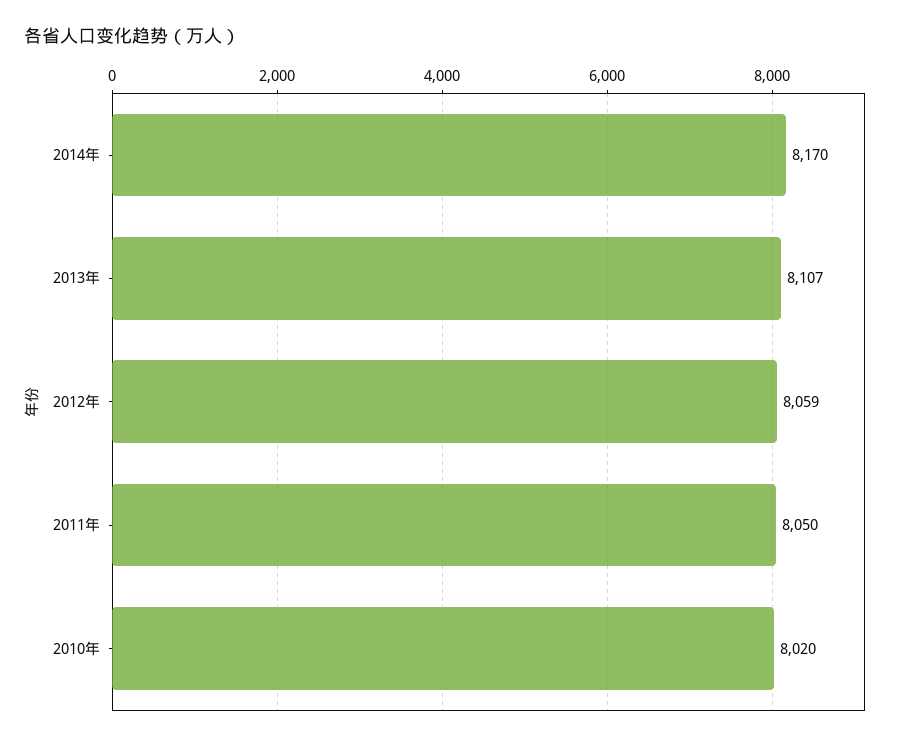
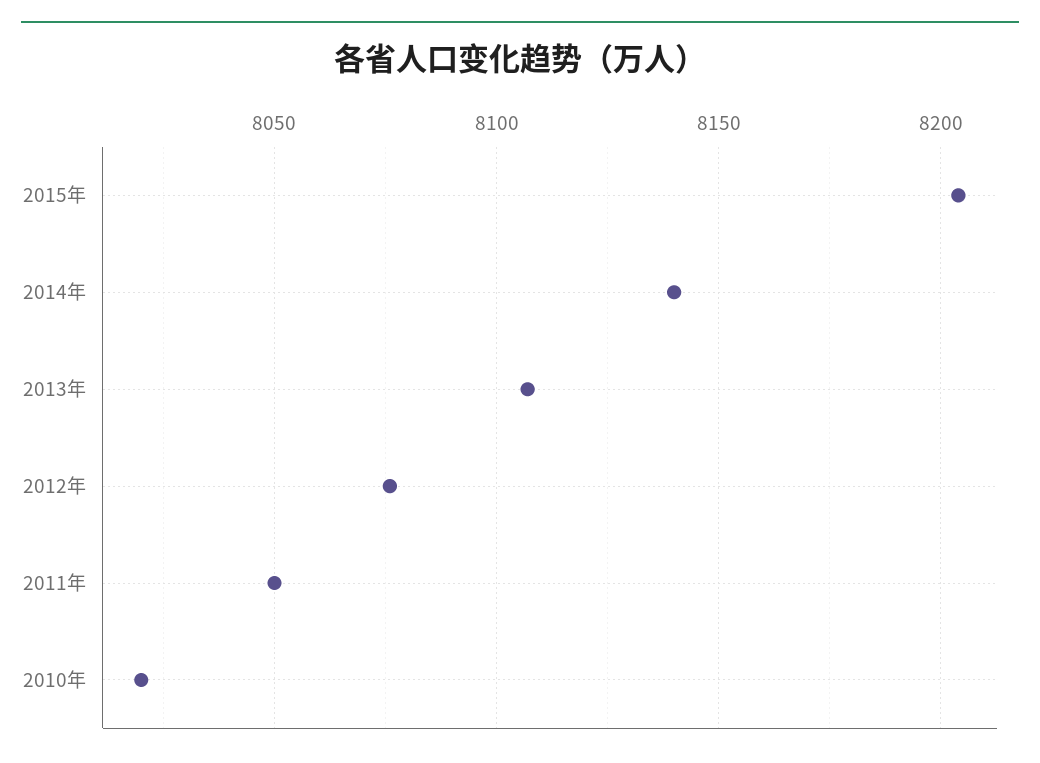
2014年: 8170 -> 8140
2012年: 8059 -> 8075
2015年: none -> 8205

